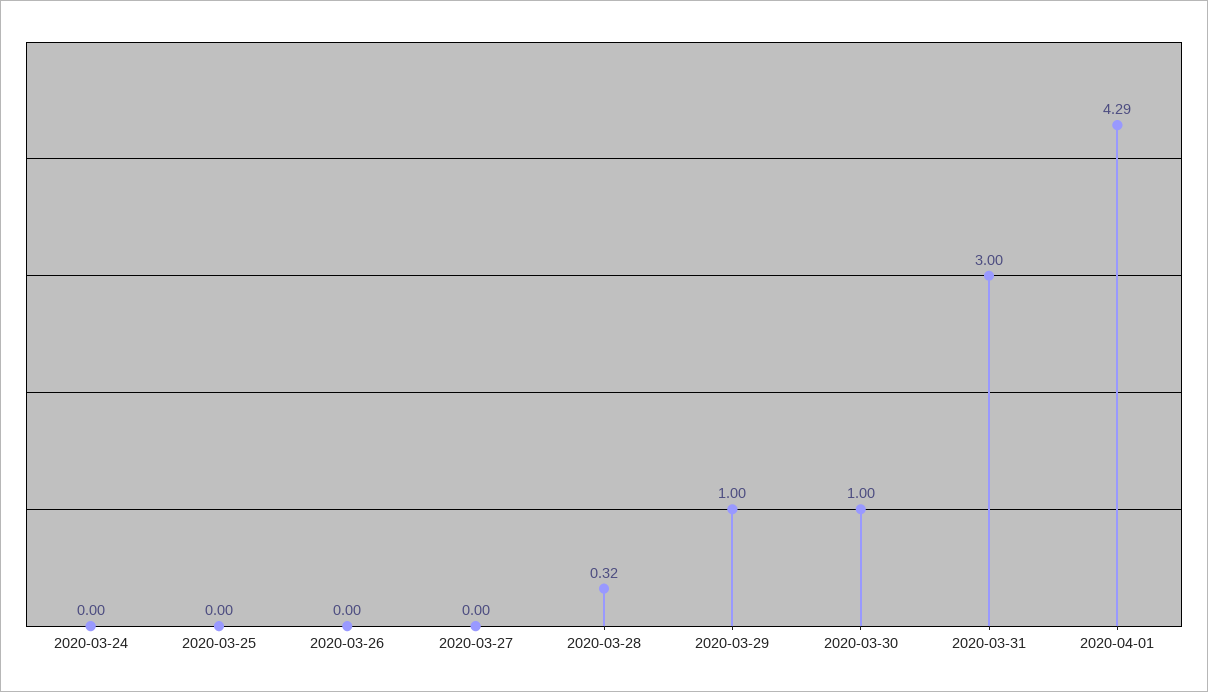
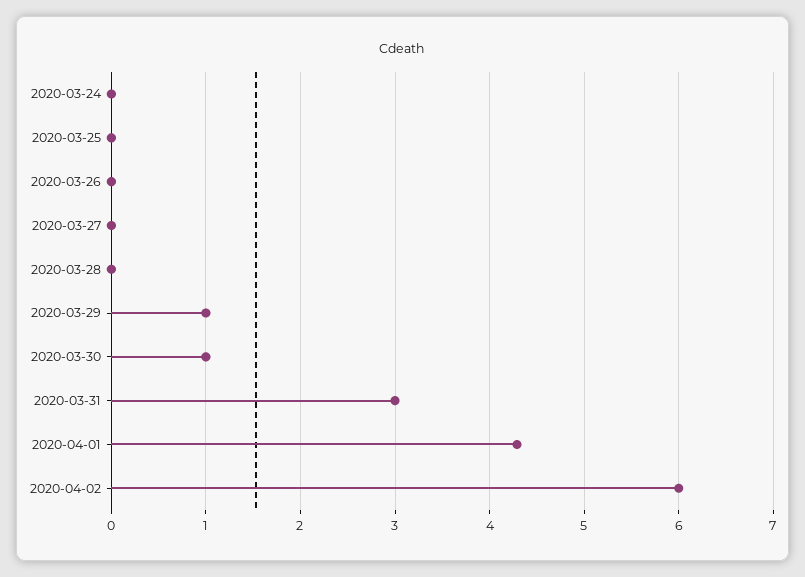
2020-03-28: 0.32 -> 0
2020-04-02: none -> 6

